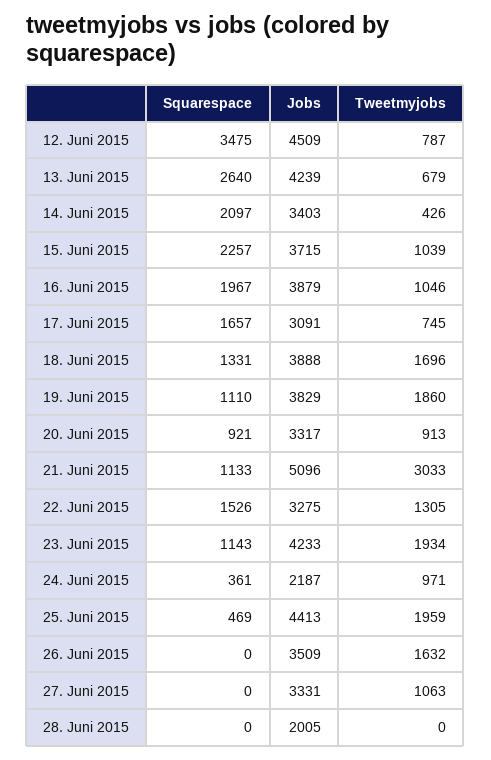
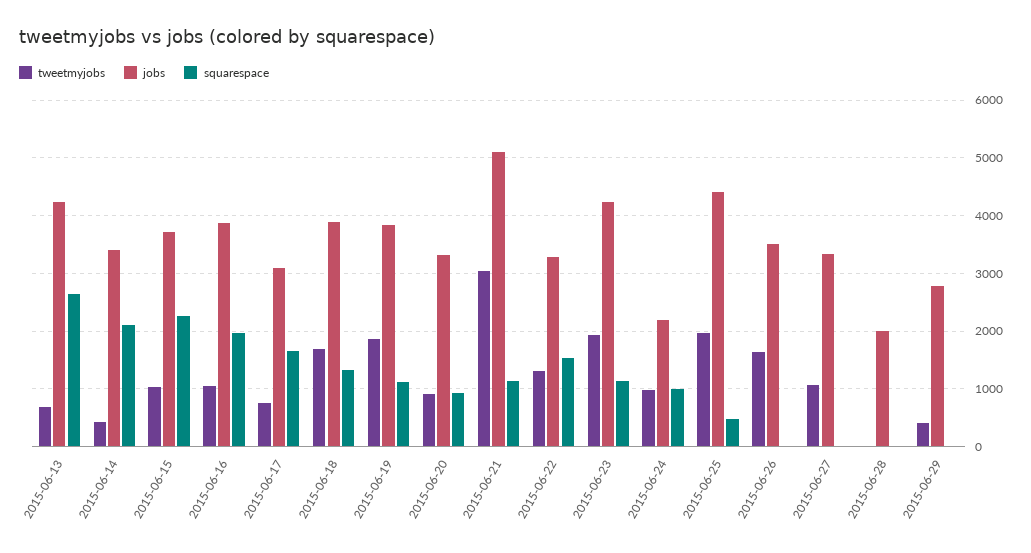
Squarespace, 12. Juni 2015: 3475 -> none
Jobs, 12. Juni 2015: 4509 -> none
Tweetmyjobs, 12. Juni 2015: 787 -> none
Squarespace, 24. Juni 2015: 361 -> 1000
Tweetmyjobs, 2015-06-29: none -> 400
Jobs, 2015-06-29: none -> 2800
Squarespace, 2015-06-29: none -> 0

